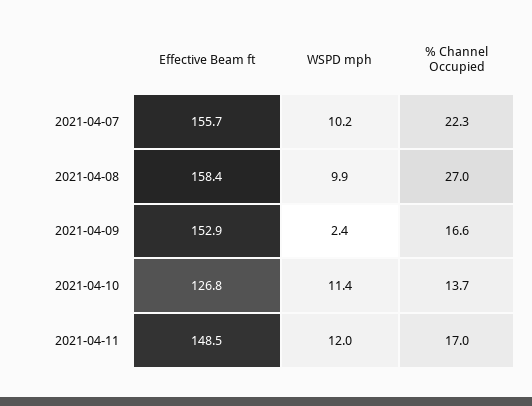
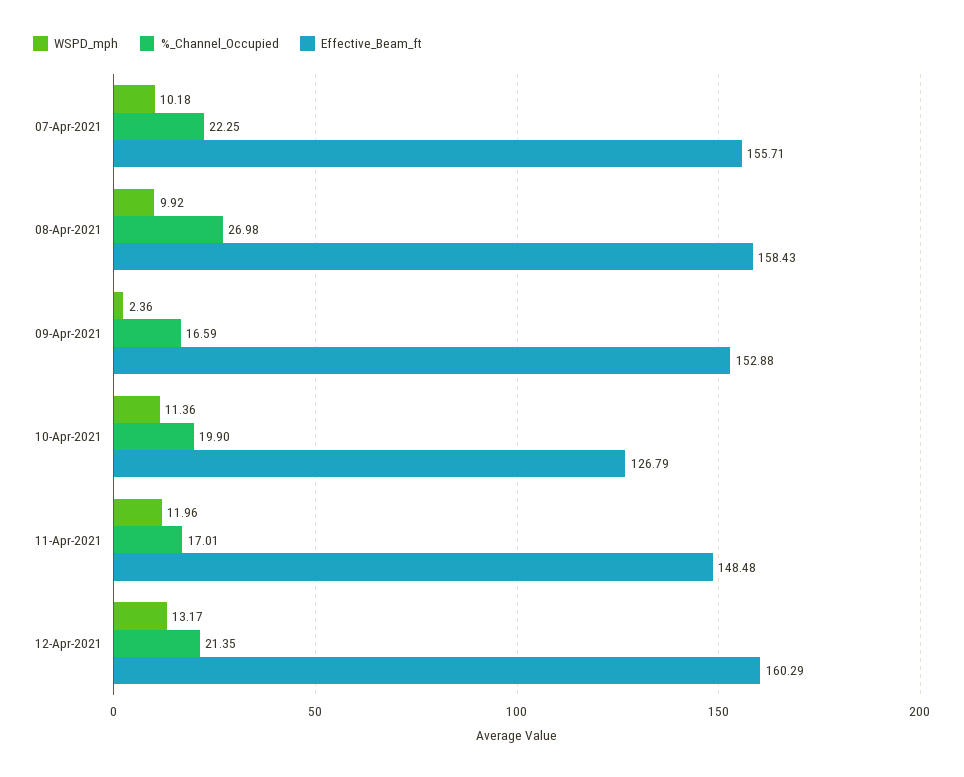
% Channel Occupied, 2021-04-10: 13.7 -> 19.9
WSPD mph, 12-Apr-2021: none -> 13.17
% Channel Occupied, 12-Apr-2021: none -> 21.35
Effective Beam ft, 12-Apr-2021: none -> 160.29

